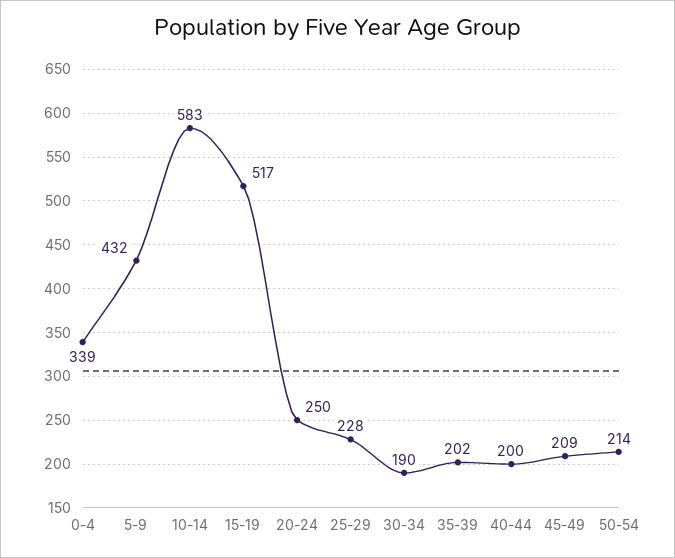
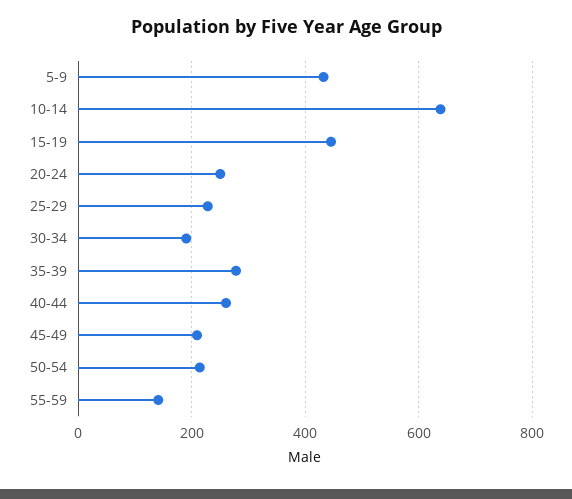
0-4: 339 -> none
10-14: 583 -> 640
15-19: 517 -> 440
35-39: 202 -> 280
40-44: 200 -> 260
55-59: none -> 140

